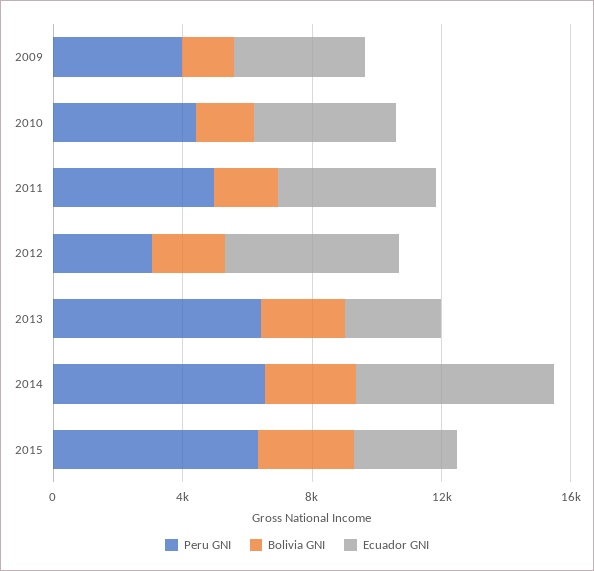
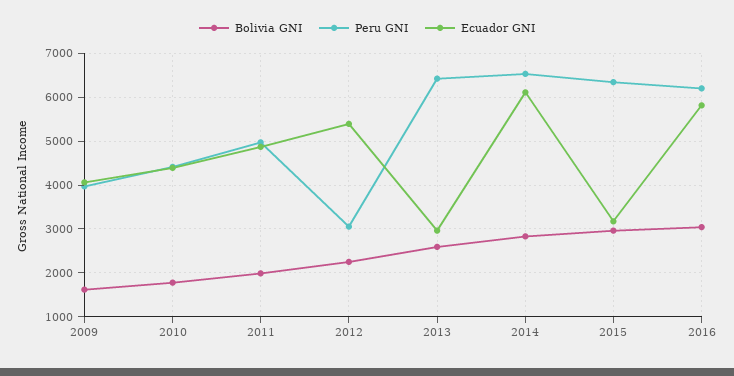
Bolivia GNI, 2016: none -> 3000
Peru GNI, 2016: none -> 6200
Ecuador GNI, 2016: none -> 5800

